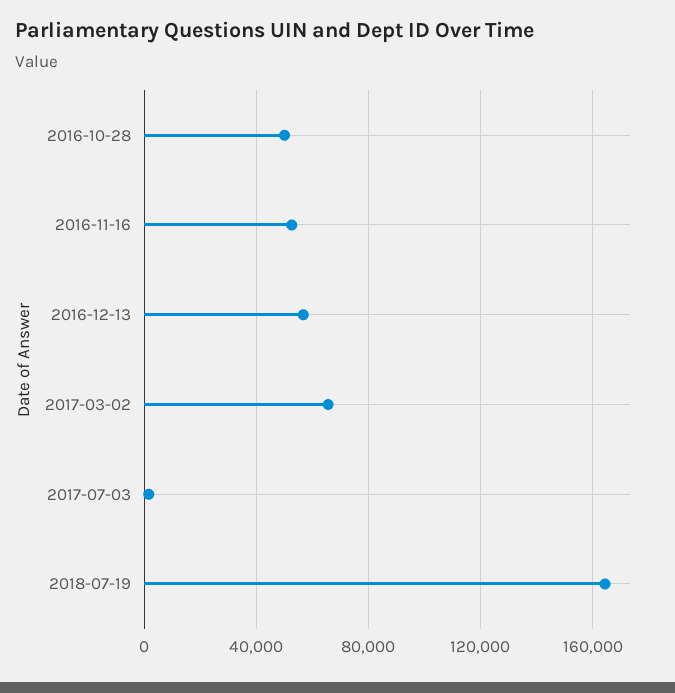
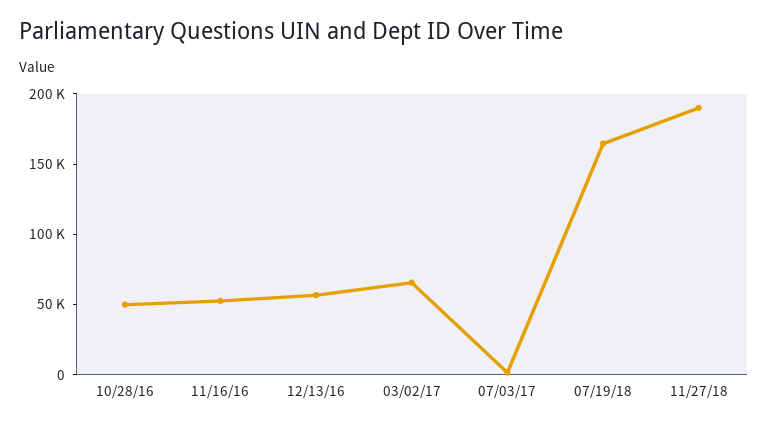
11/27/18: none -> 190000

